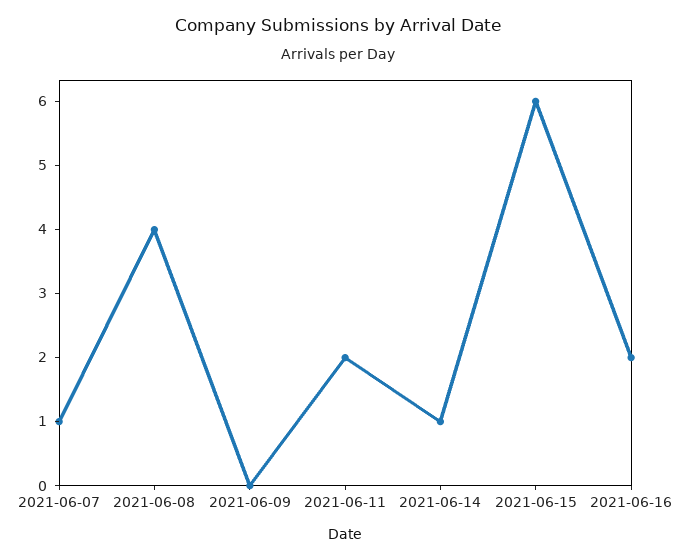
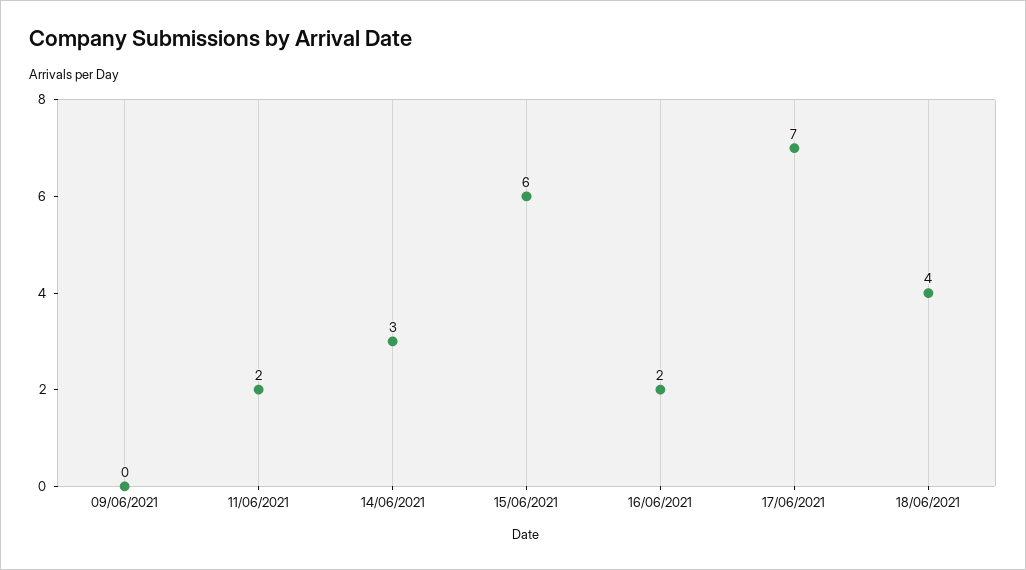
2021-06-07: 1 -> none
2021-06-08: 4 -> none
2021-06-14: 1 -> 3
17/06/2021: none -> 7
18/06/2021: none -> 4

